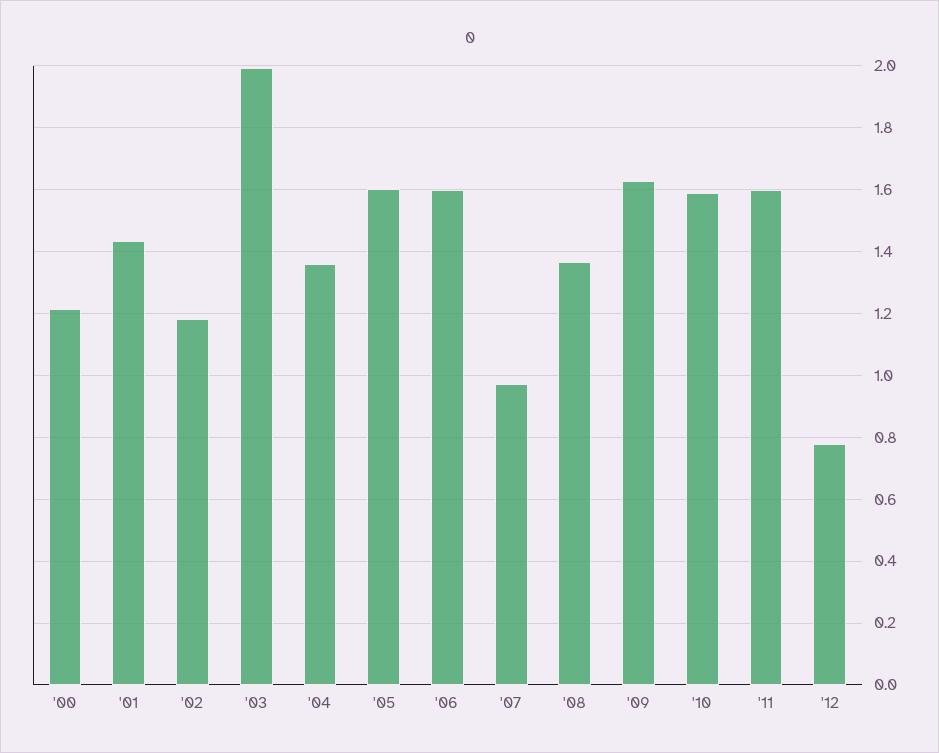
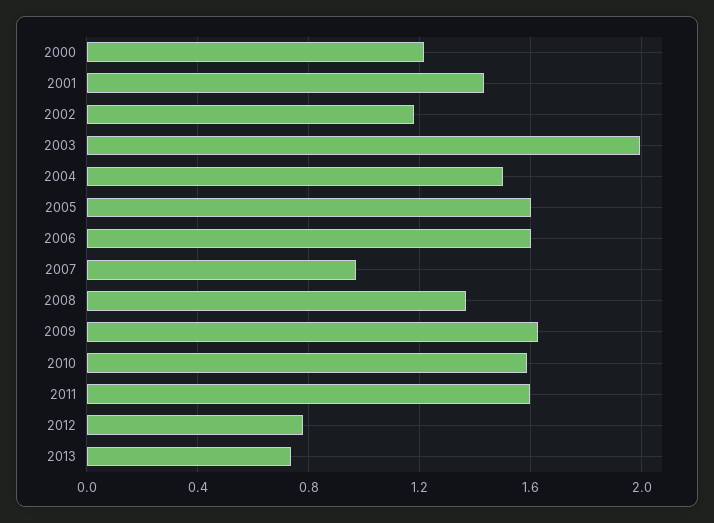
'04: 1.36 -> 1.5
2013: none -> 0.75

